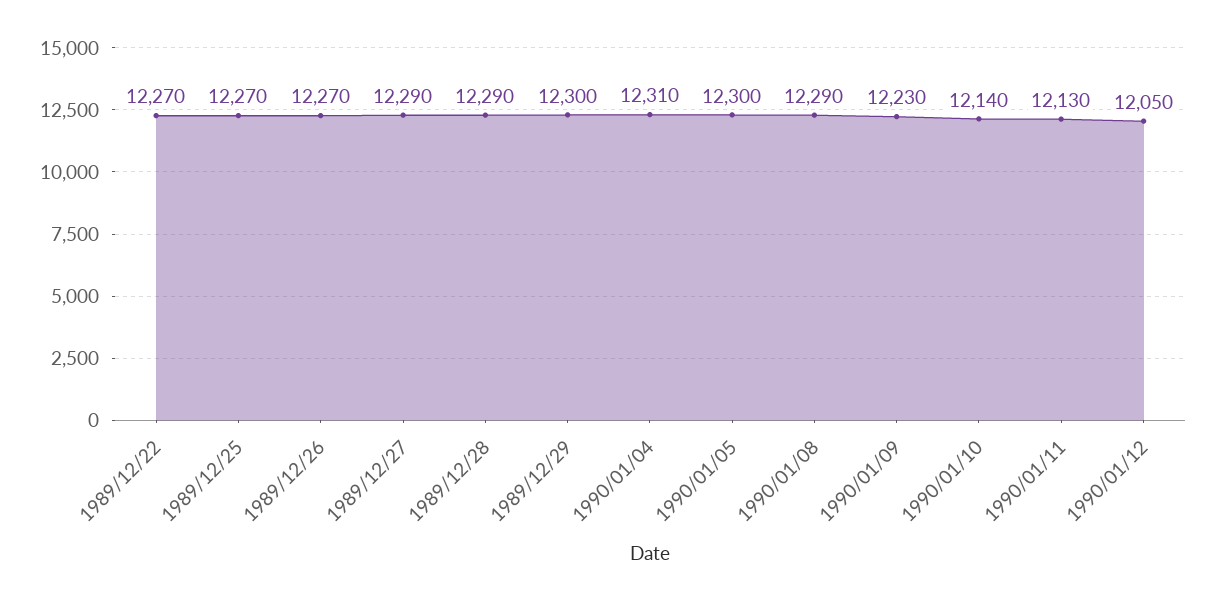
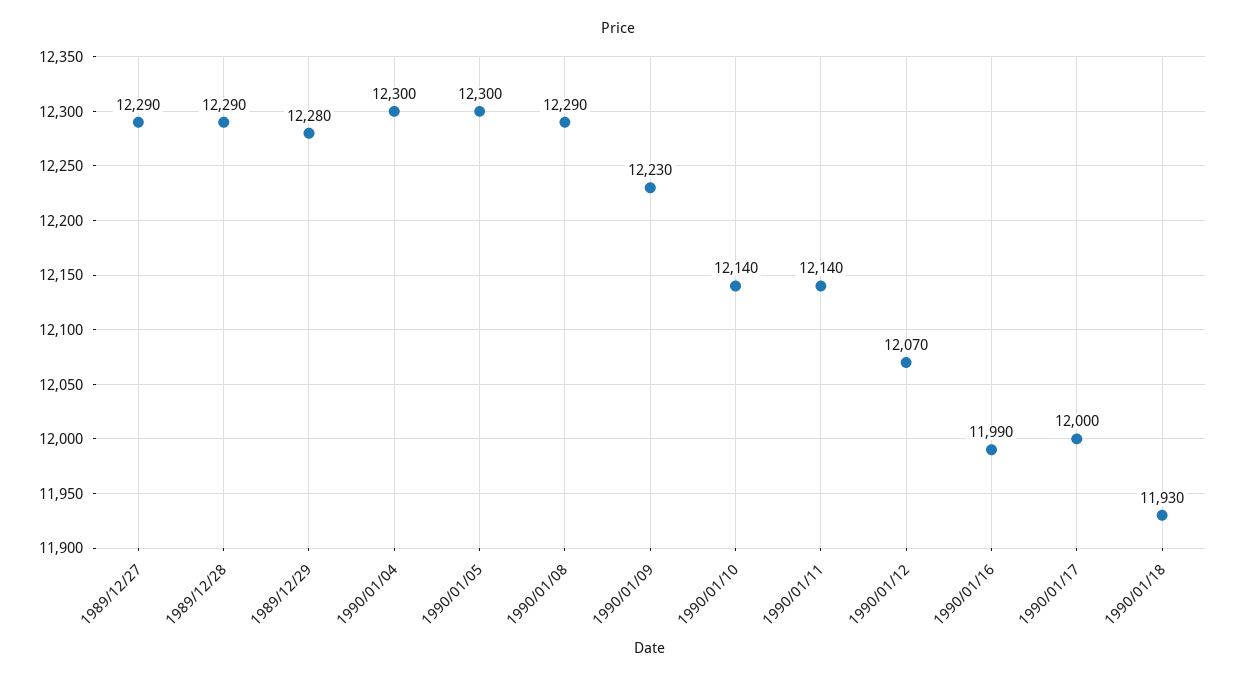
1989/12/22: 12270 -> none
1989/12/25: 12270 -> none
1989/12/26: 12270 -> none
1989/12/29: 12300 -> 12280
1990/01/04: 12310 -> 12300
1990/01/11: 12130 -> 12140
1990/01/12: 12050 -> 12070
1990/01/16: none -> 11990
1990/01/17: none -> 12000
1990/01/18: none -> 11930

